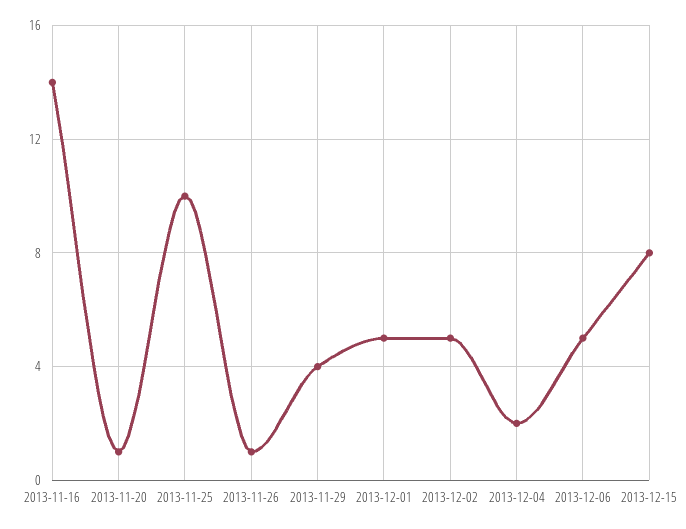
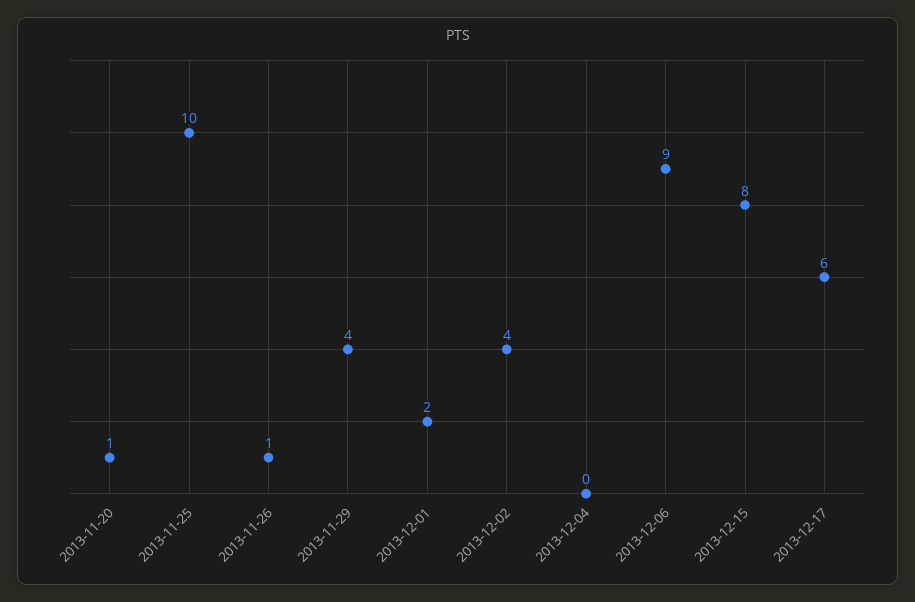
2013-11-16: 14 -> none
2013-12-01: 5 -> 2
2013-12-02: 5 -> 4
2013-12-04: 2 -> 0
2013-12-06: 5 -> 9
2013-12-17: none -> 6

